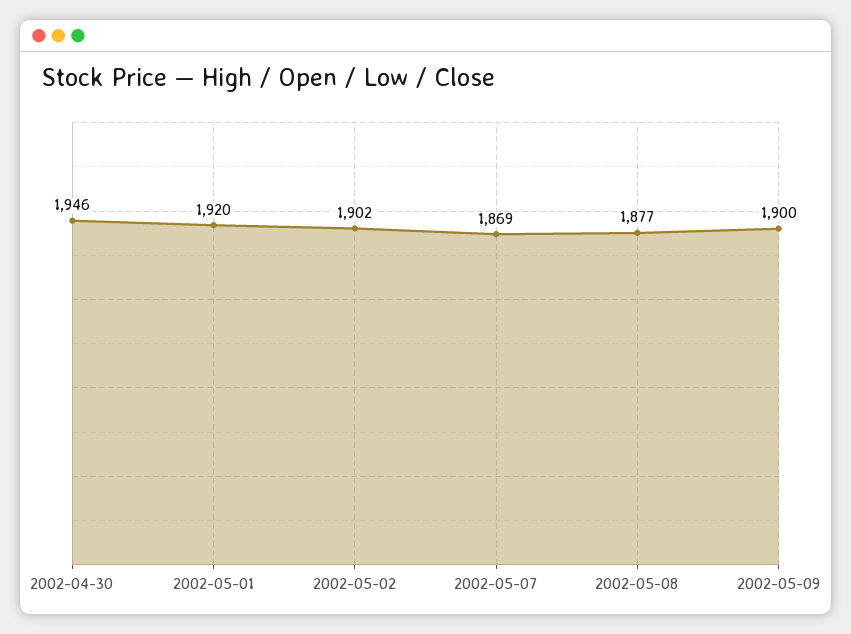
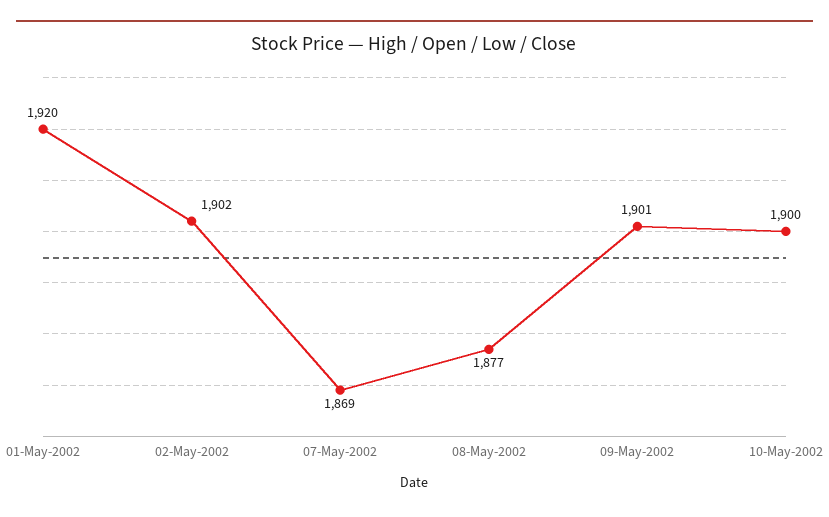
2002-04-30: 1946 -> none
2002-05-09: 1900 -> 1901
10-May-2002: none -> 1900

